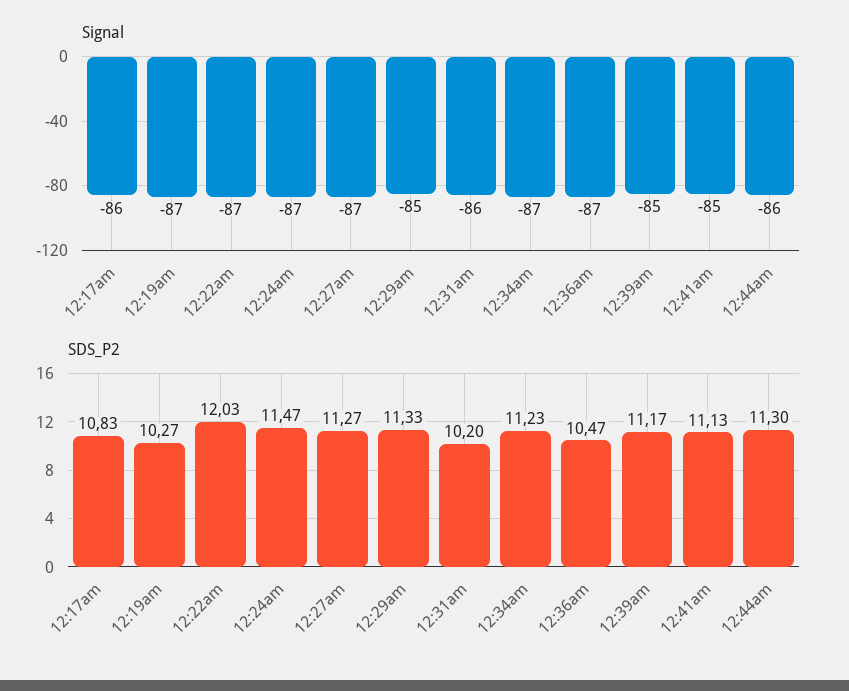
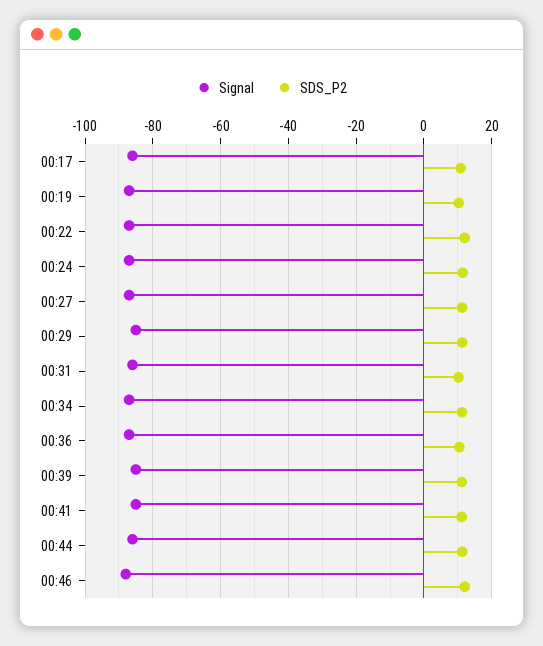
Signal, 00:46: none -> -88
SDS_P2, 00:46: none -> 12

